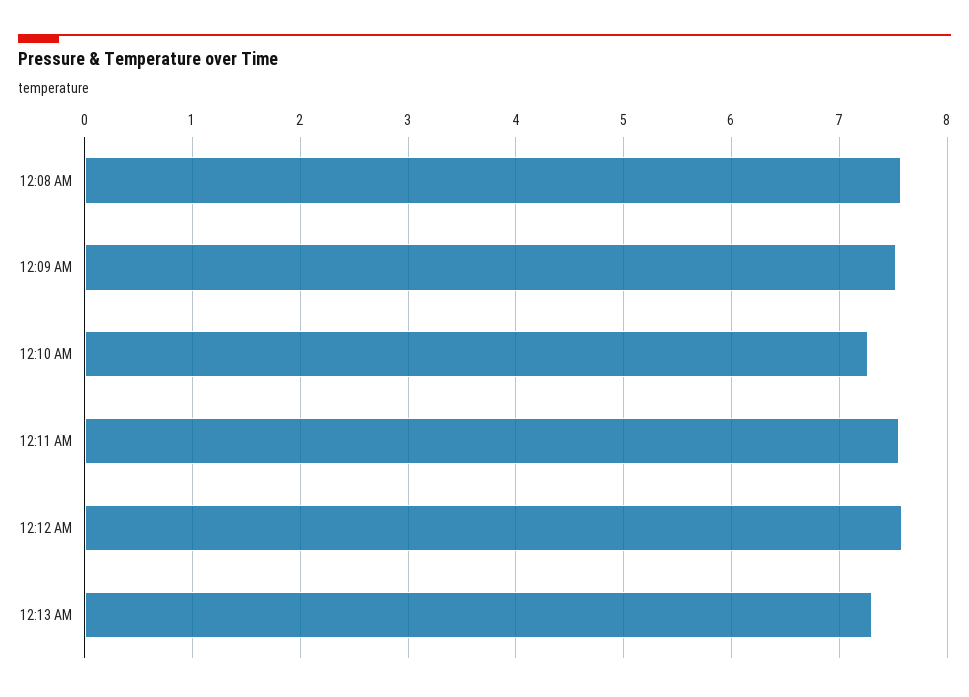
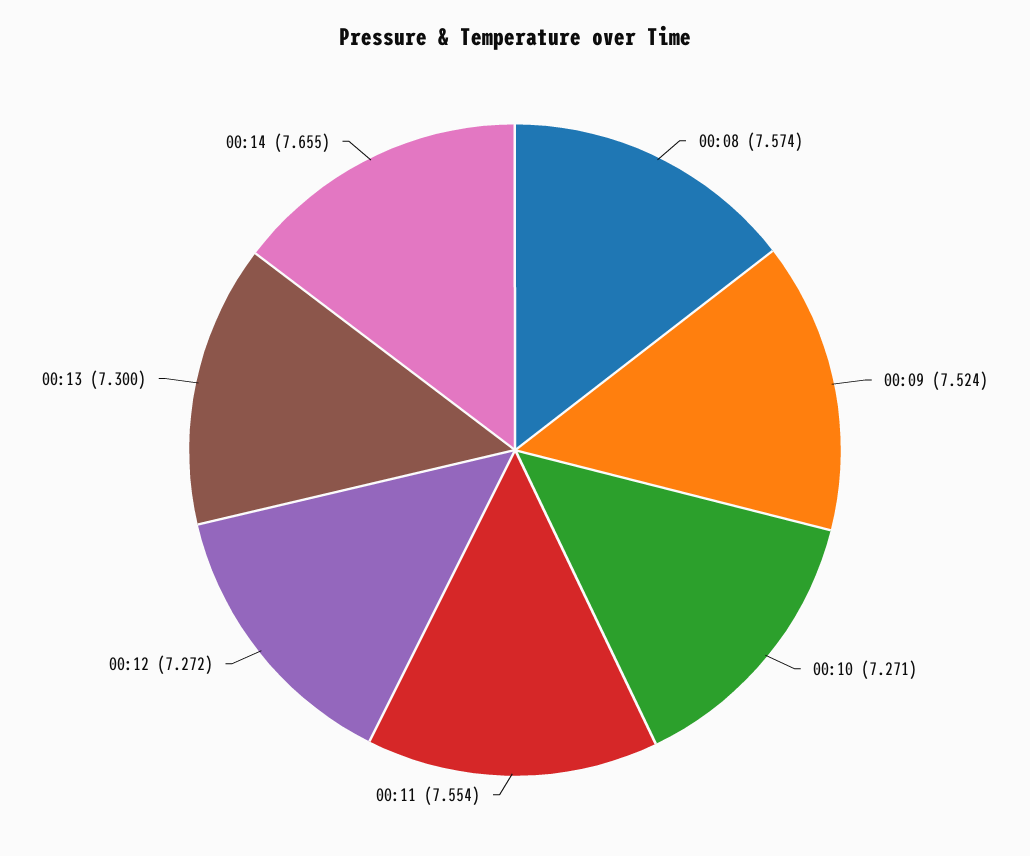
12:12 AM: 7.6 -> 7.272
00:14: none -> 7.655

